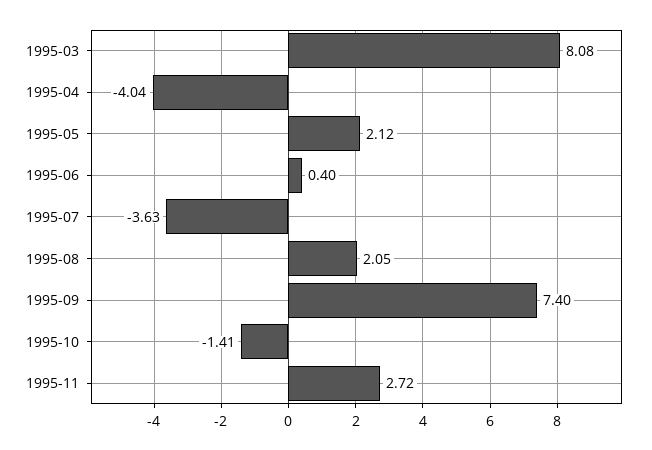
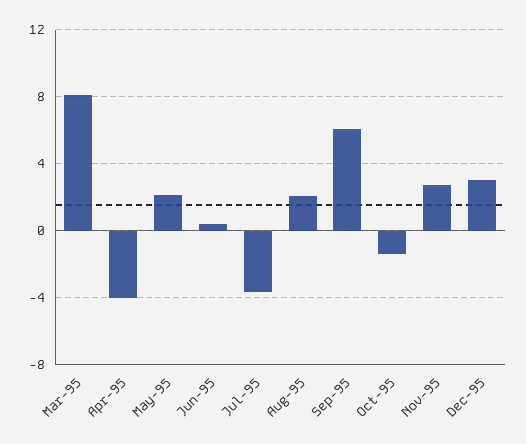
1995-09: 7.4 -> 6
Dec-95: none -> 3

